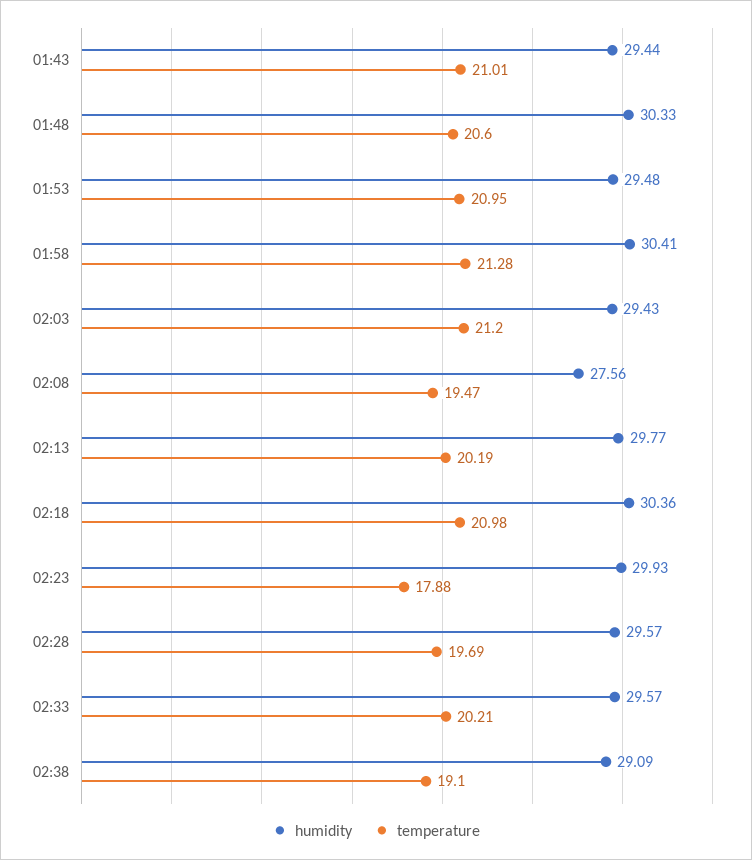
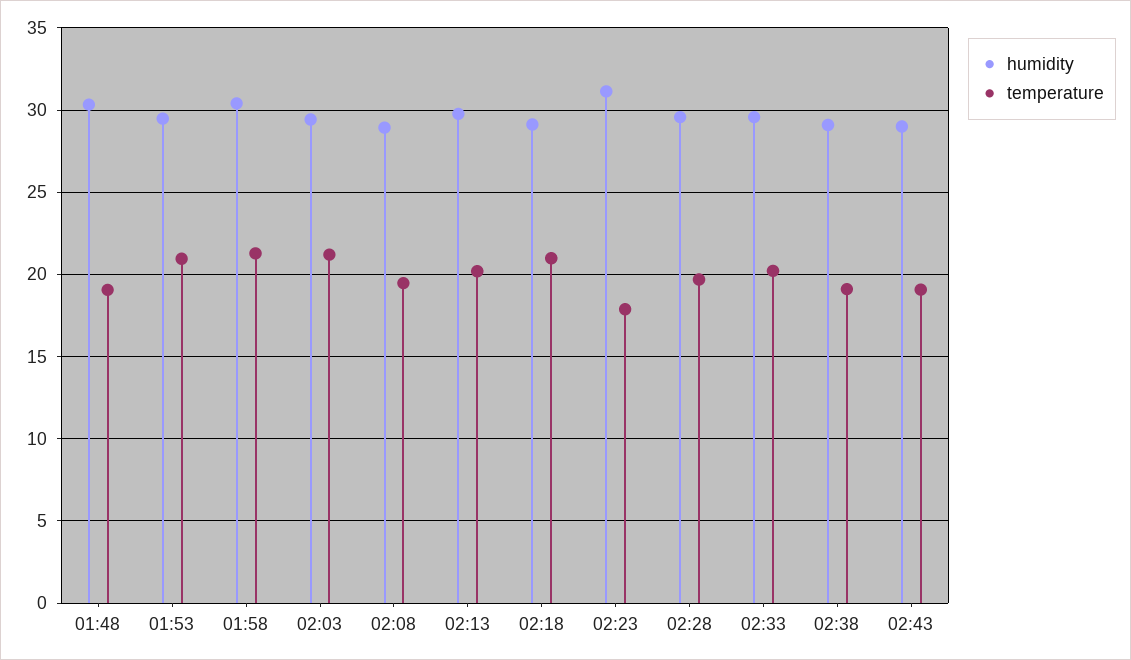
humidity, 01:43: 29.44 -> none
temperature, 01:43: 21.01 -> none
temperature, 01:48: 20.6 -> 19
humidity, 02:08: 27.56 -> 29
humidity, 02:18: 30.36 -> 29
humidity, 02:23: 29.93 -> 31
humidity, 02:43: none -> 29
temperature, 02:43: none -> 19

